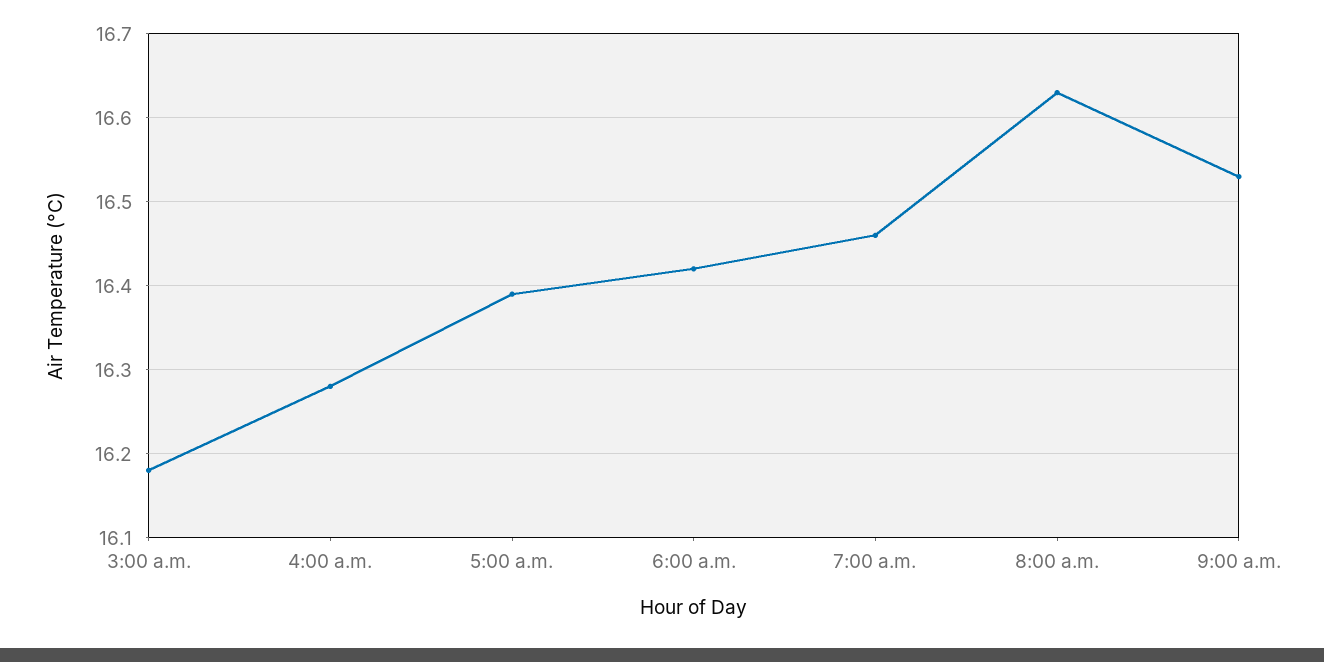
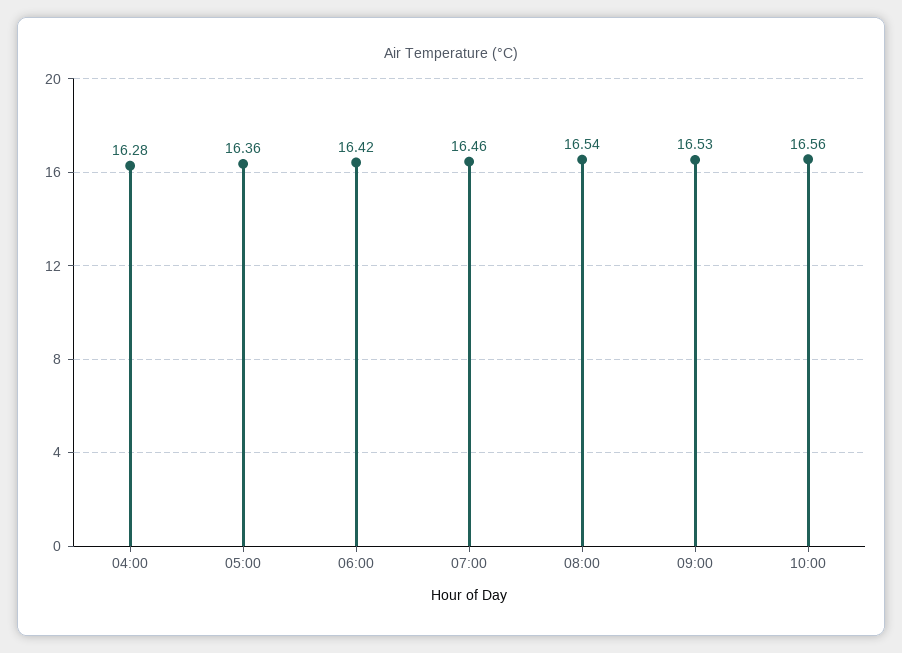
3:00 a.m.: 16.18 -> none
5:00 a.m.: 16.39 -> 16.36
8:00 a.m.: 16.63 -> 16.54
10:00: none -> 16.56

